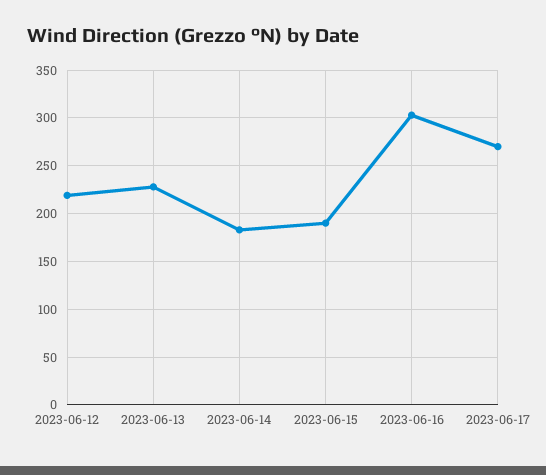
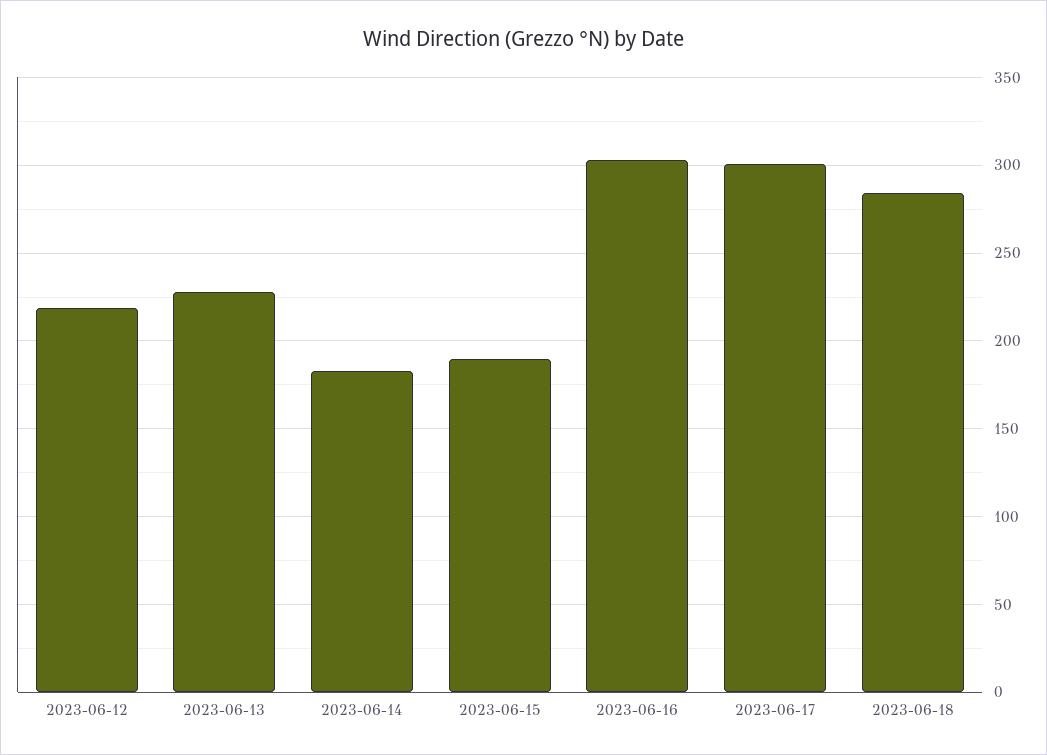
2023-06-17: 270 -> 300
2023-06-18: none -> 285

